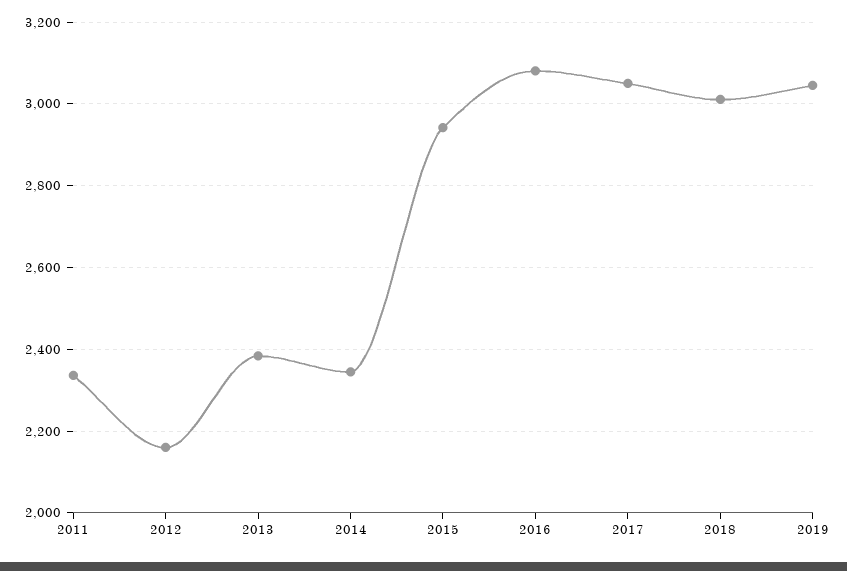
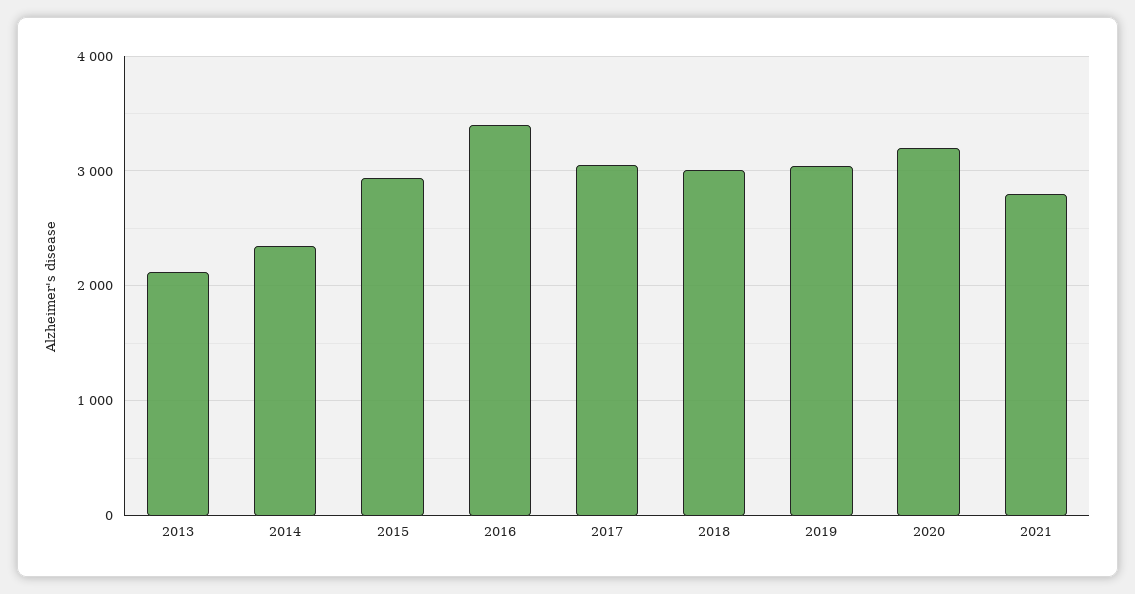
2011: 2340 -> none
2012: 2160 -> none
2013: 2380 -> 2100
2016: 3080 -> 3400
2020: none -> 3200
2021: none -> 2800

